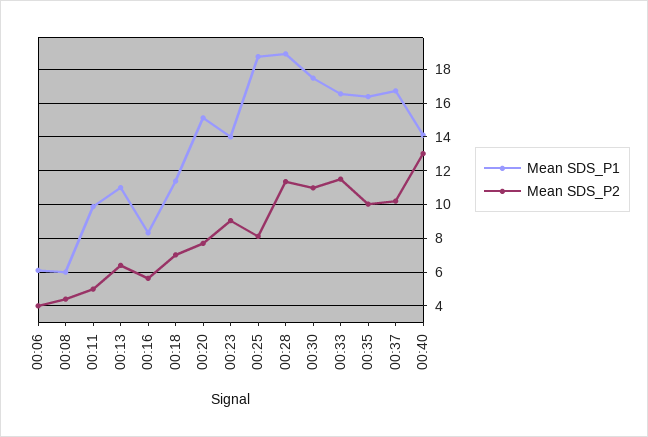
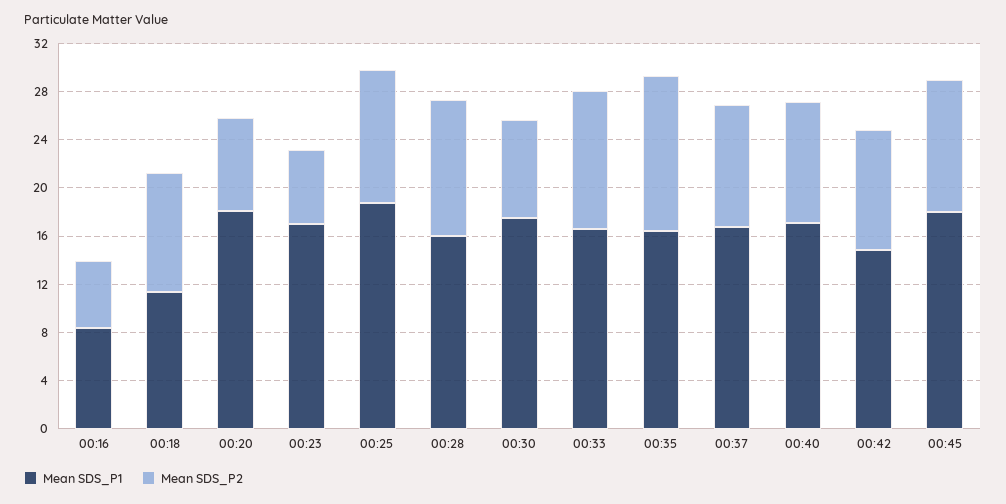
Mean SDS_P1, 00:06: 6 -> none
Mean SDS_P2, 00:06: 4 -> none
Mean SDS_P1, 00:08: 6 -> none
Mean SDS_P2, 00:08: 4.5 -> none
Mean SDS_P1, 00:11: 10 -> none
Mean SDS_P2, 00:11: 5 -> none
Mean SDS_P1, 00:13: 11 -> none
Mean SDS_P2, 00:13: 6.5 -> none
Mean SDS_P2, 00:18: 7 -> 10
Mean SDS_P1, 00:20: 15 -> 18
Mean SDS_P1, 00:23: 14 -> 17
Mean SDS_P2, 00:23: 9 -> 6
Mean SDS_P2, 00:25: 8 -> 11
Mean SDS_P1, 00:28: 19 -> 16
Mean SDS_P2, 00:30: 11 -> 8
Mean SDS_P2, 00:35: 10 -> 13
Mean SDS_P1, 00:40: 14 -> 17
Mean SDS_P2, 00:40: 13 -> 10
Mean SDS_P1, 00:42: none -> 15
Mean SDS_P2, 00:42: none -> 10
Mean SDS_P1, 00:45: none -> 18
Mean SDS_P2, 00:45: none -> 11

